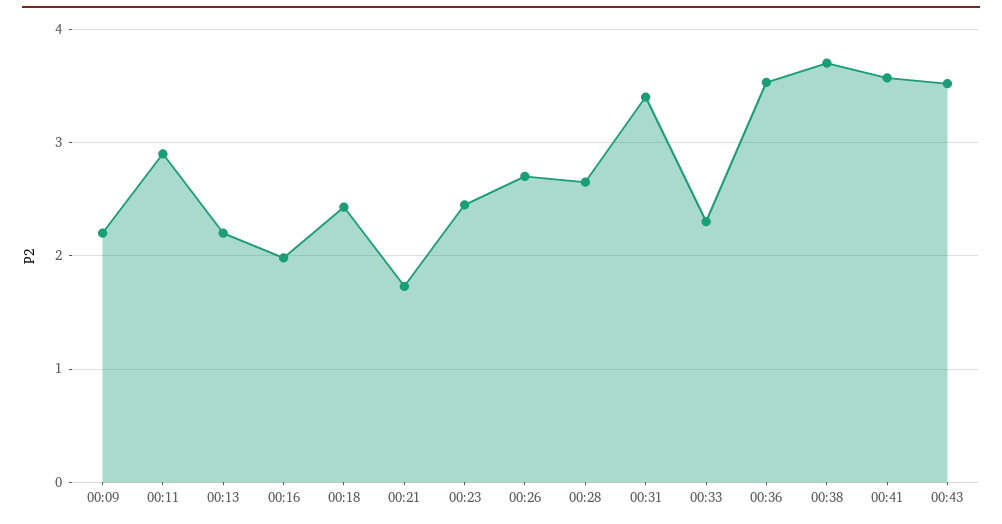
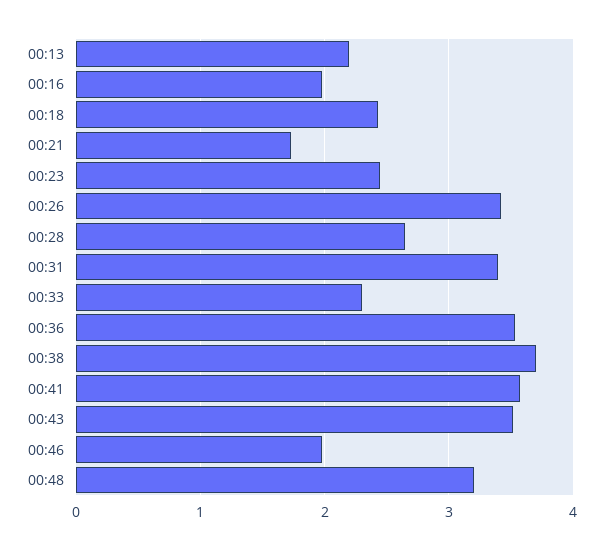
00:09: 2.2 -> none
00:11: 2.9 -> none
00:26: 2.7 -> 3.4
00:46: none -> 2
00:48: none -> 3.2

